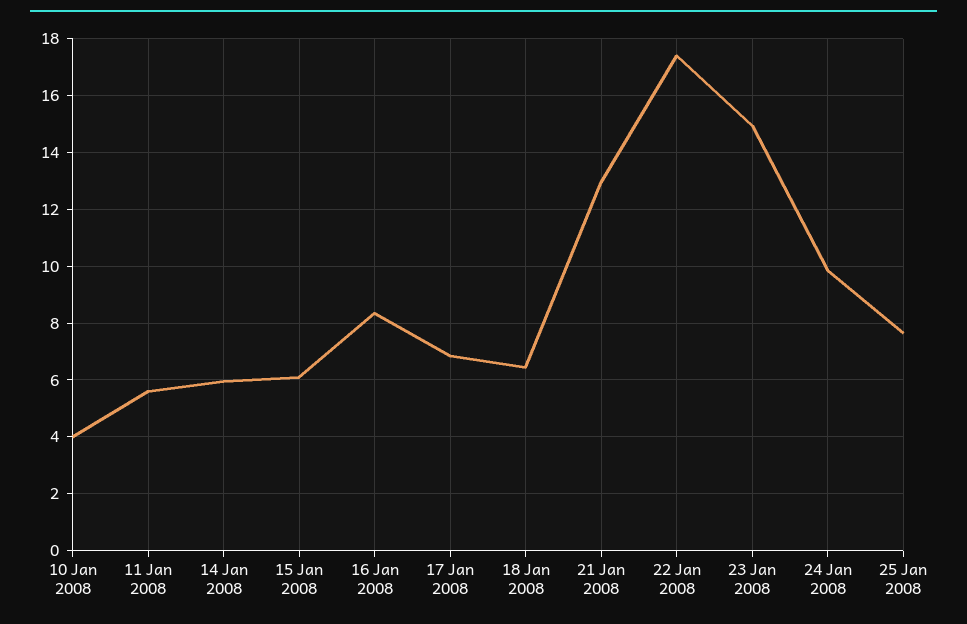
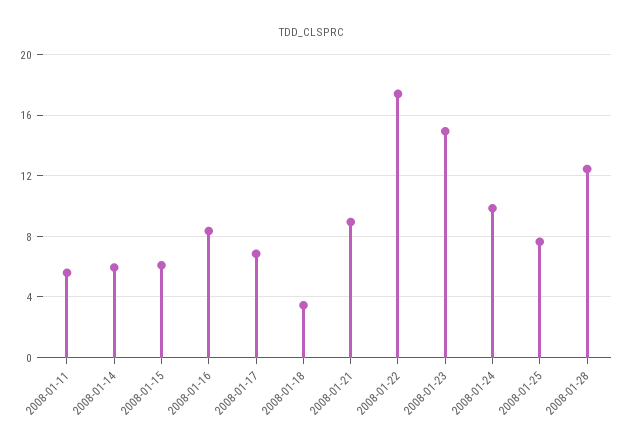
10 Jan 2008: 4 -> none
18 Jan 2008: 6.5 -> 3.5
21 Jan 2008: 13 -> 9
2008-01-28: none -> 12.5

